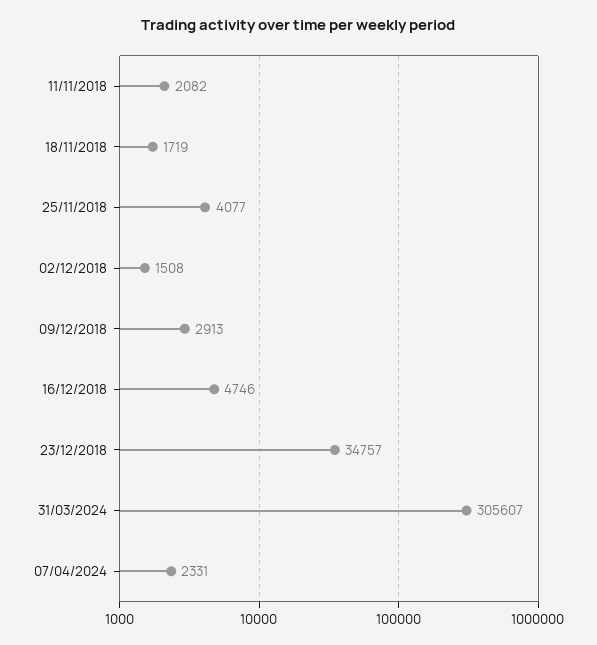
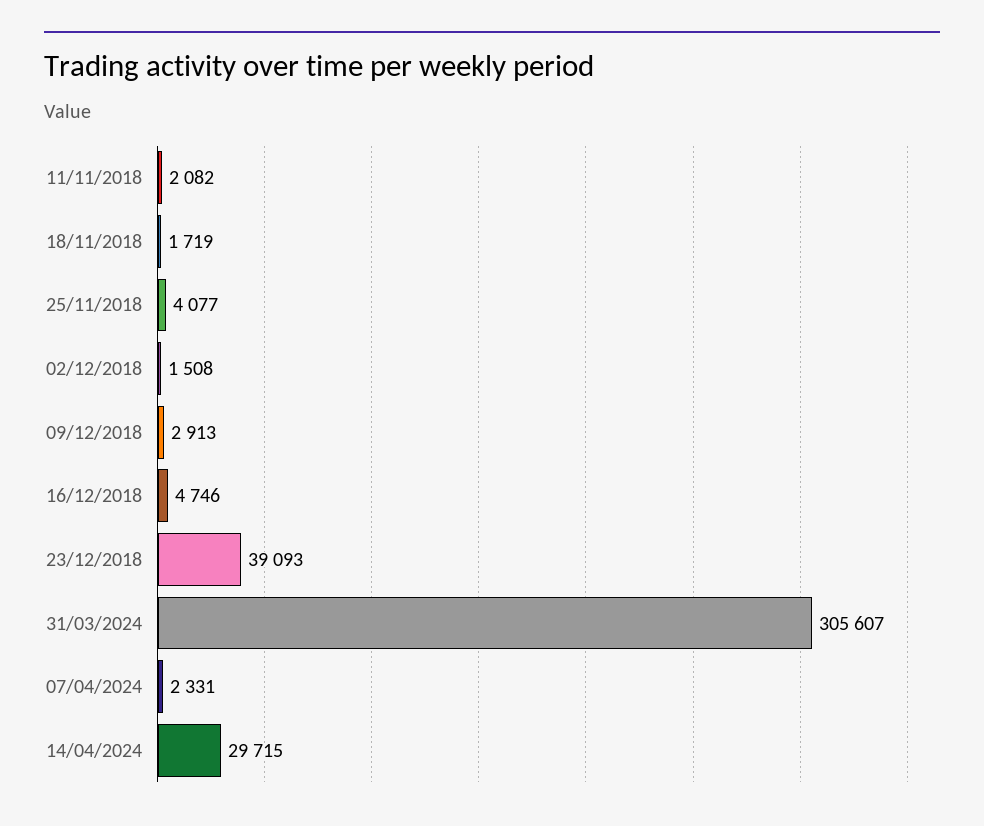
23/12/2018: 34757 -> 39093
14/04/2024: none -> 29715

